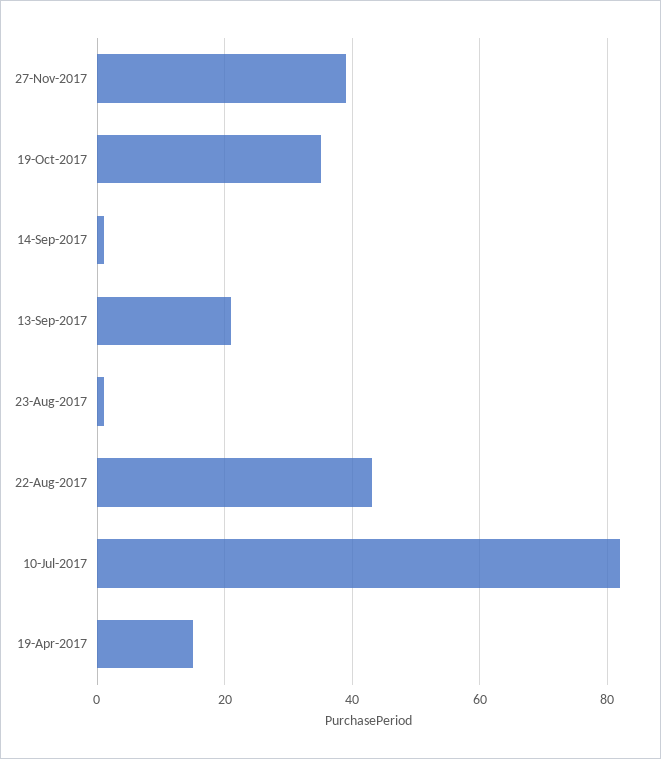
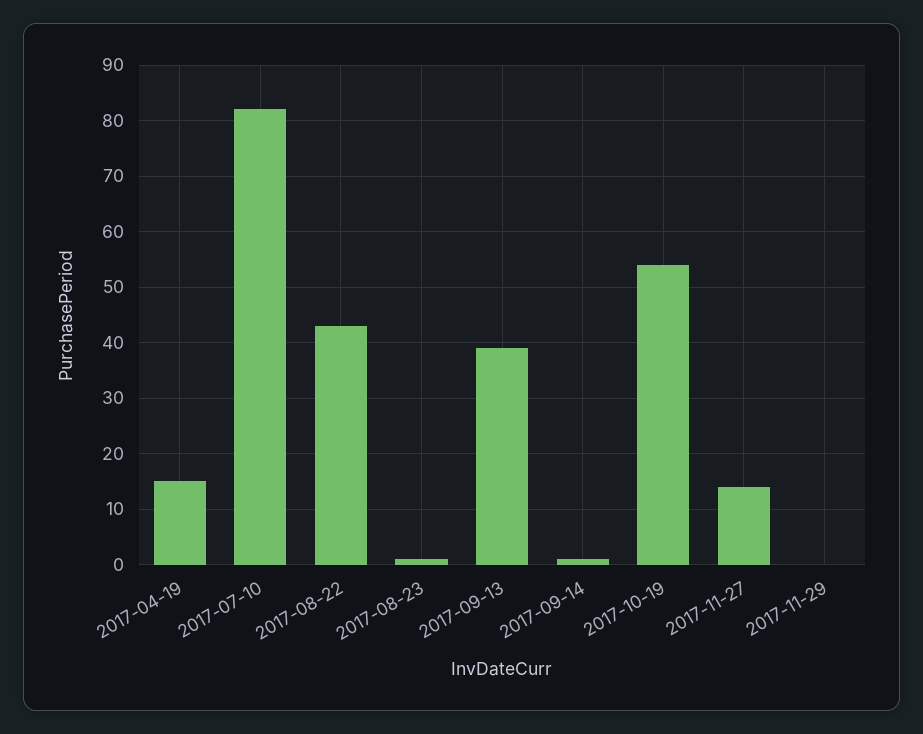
27-Nov-2017: 40 -> 15
19-Oct-2017: 35 -> 55
13-Sep-2017: 20 -> 40
2017-11-29: none -> 0

